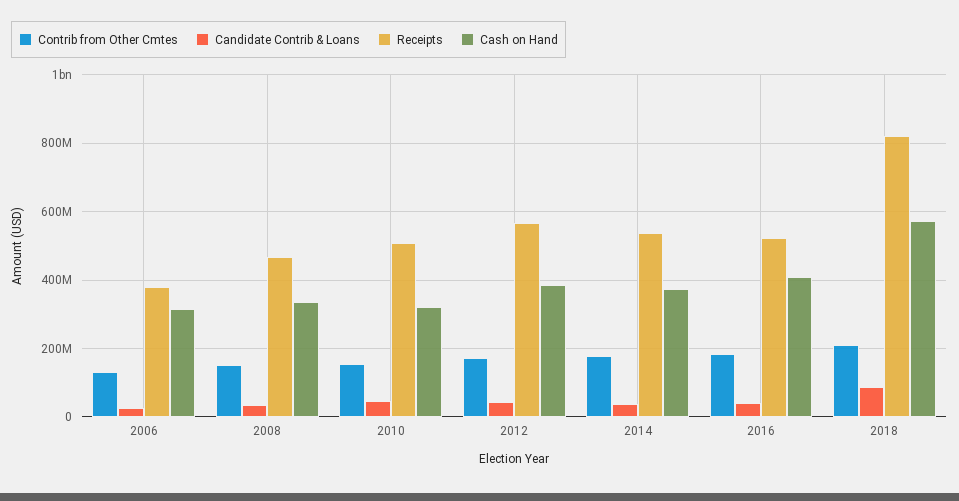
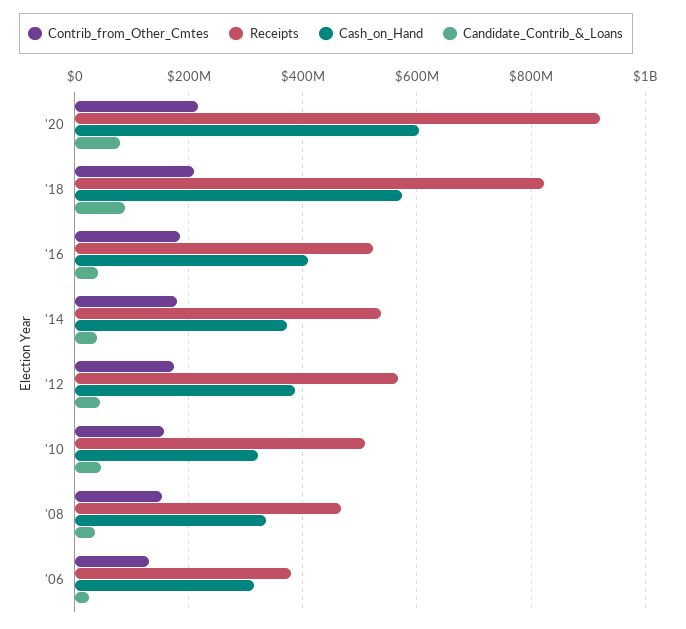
Contrib from Other Cmtes, '20: none -> 220000000
Receipts, '20: none -> 920000000
Cash on Hand, '20: none -> 600000000
Candidate Contrib & Loans, '20: none -> 80000000

